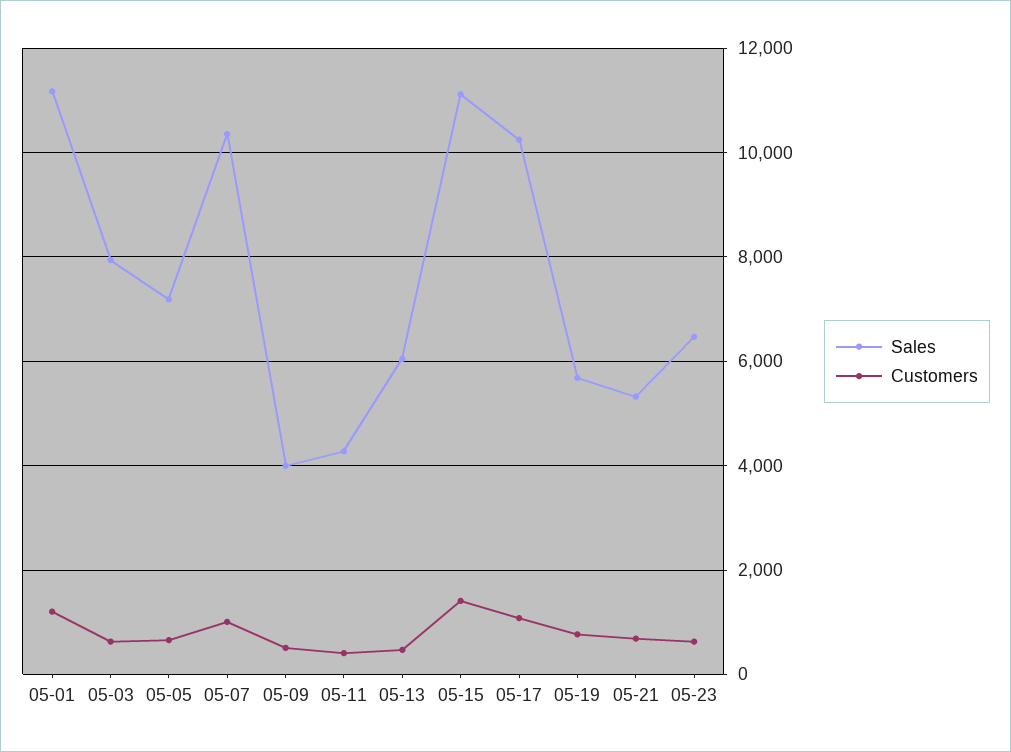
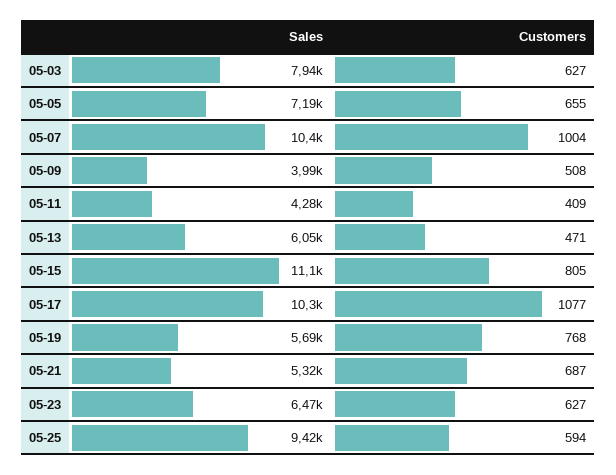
Sales, 05-01: 11200 -> none
Customers, 05-01: 1200 -> none
Customers, 05-15: 1400 -> 805
Sales, 05-25: none -> 9420
Customers, 05-25: none -> 594

